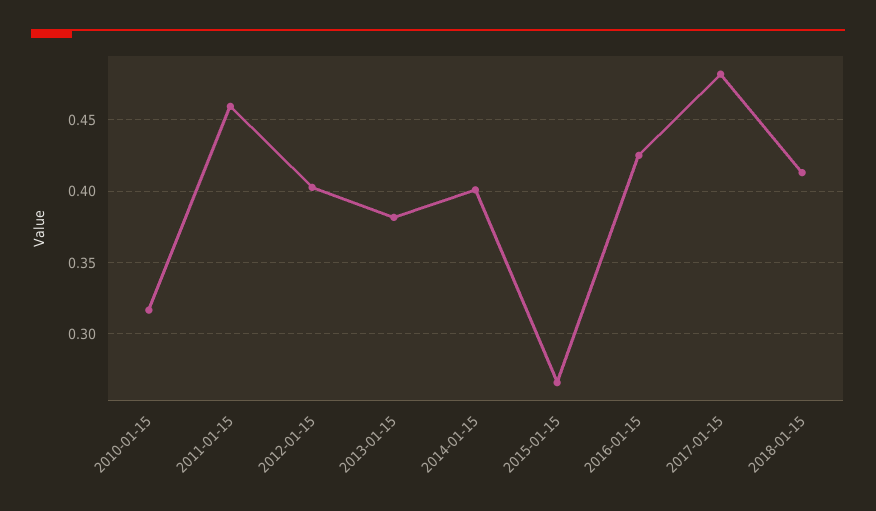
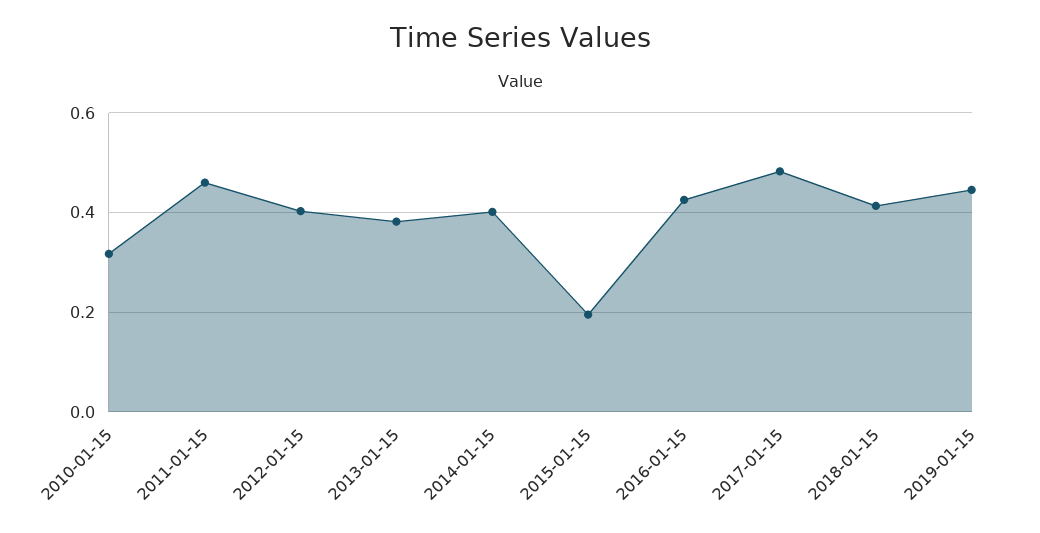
2015-01-15: 0.265 -> 0.2
2019-01-15: none -> 0.44

